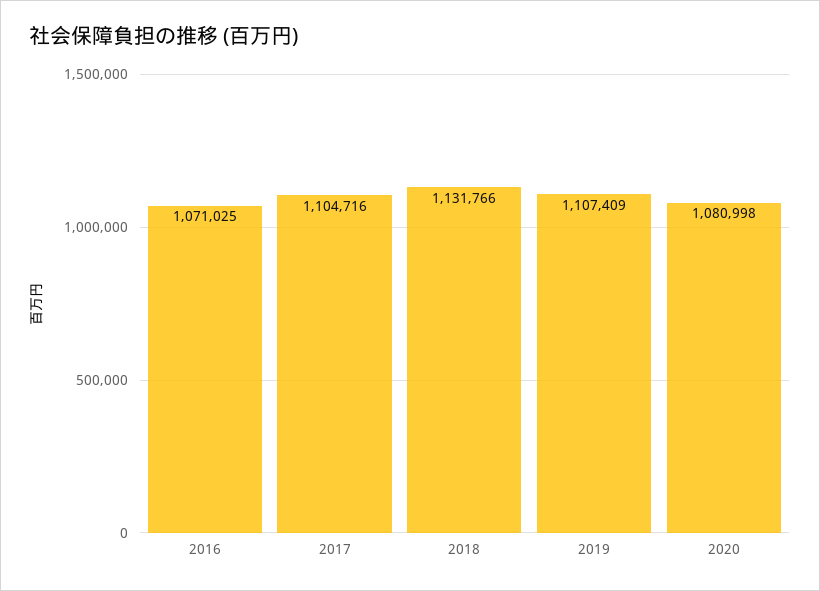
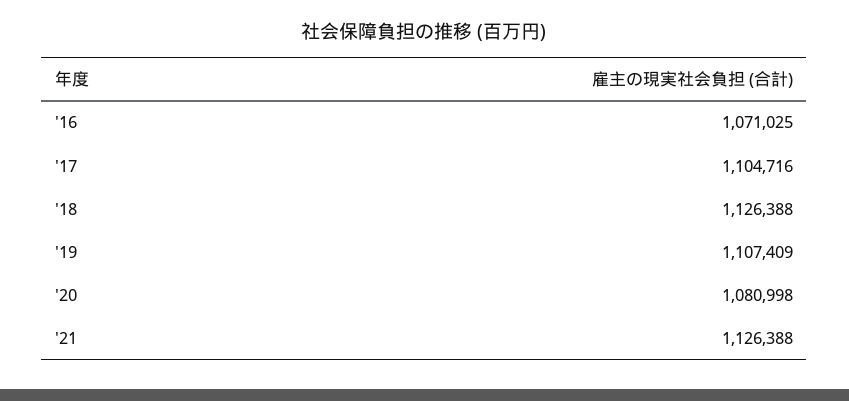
2018: 1131766 -> 1126388
'21: none -> 1126388

